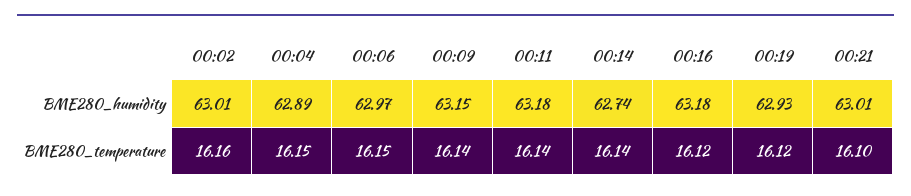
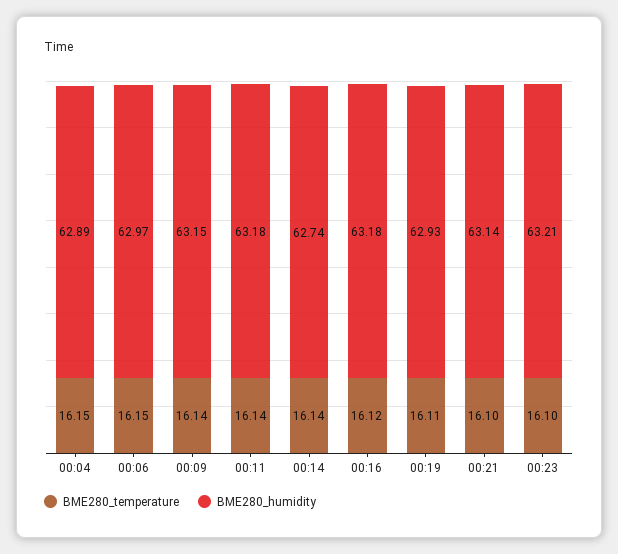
BME280_humidity, 00:02: 63.01 -> none
BME280_humidity, 00:21: 63.01 -> 63.14
BME280_temperature, 00:02: 16.16 -> none
BME280_temperature, 00:19: 16.12 -> 16.11
BME280_temperature, 00:23: none -> 16.1
BME280_humidity, 00:23: none -> 63.21

